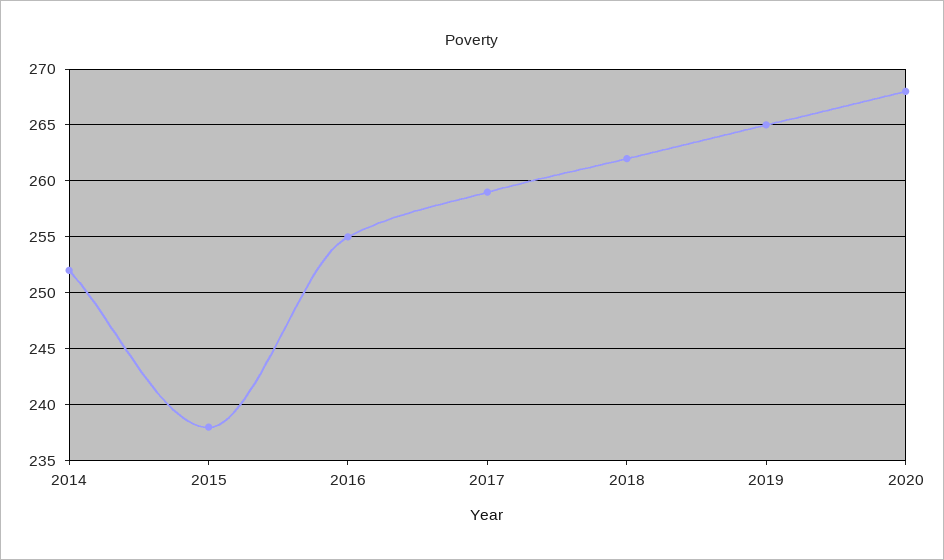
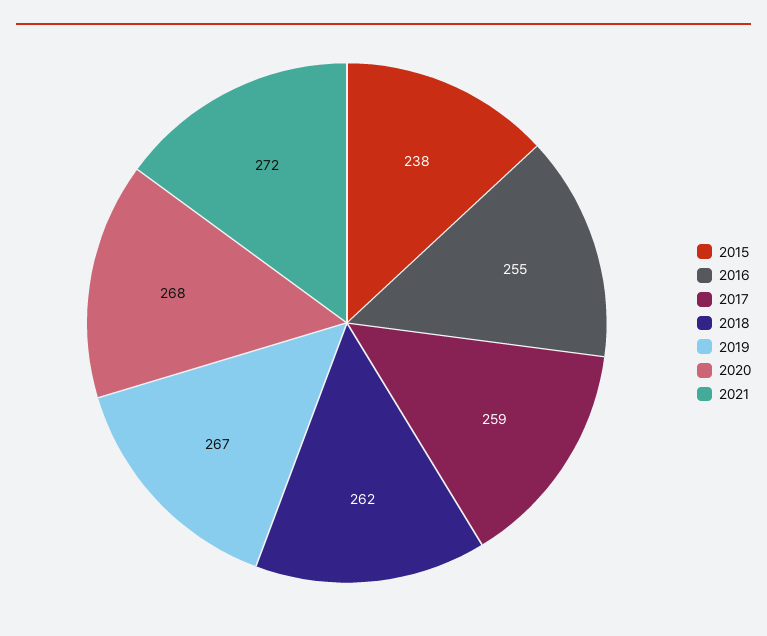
2014: 252 -> none
2019: 265 -> 267
2021: none -> 272

